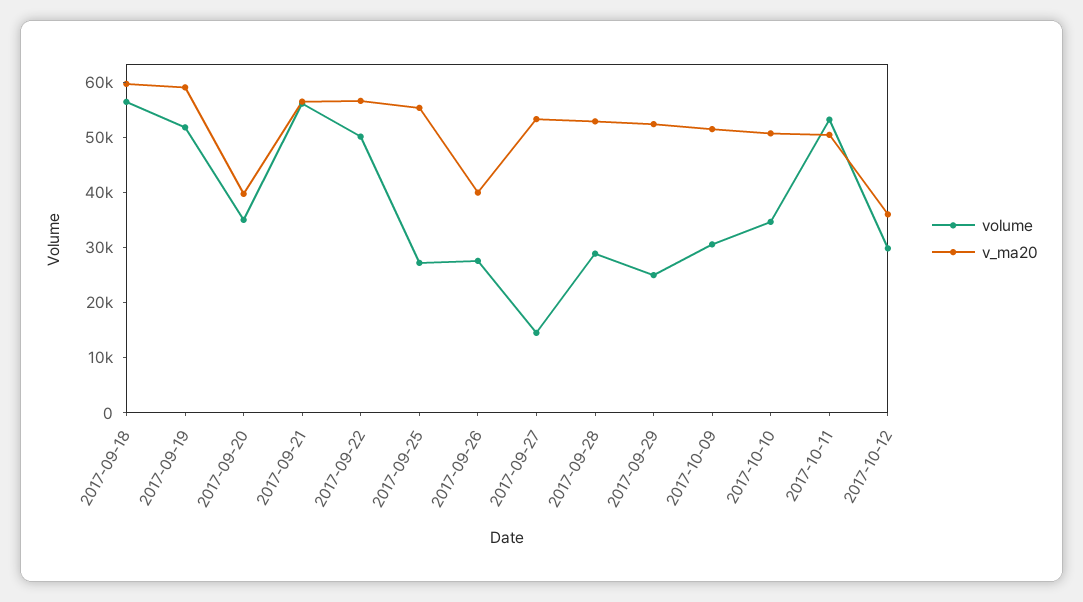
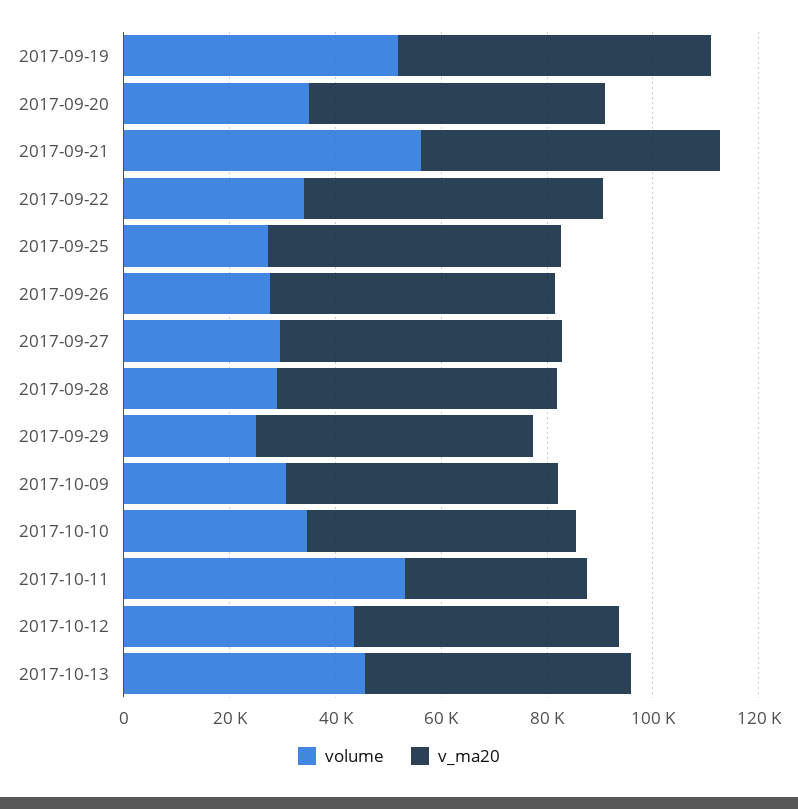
volume, 2017-09-18: 56000 -> none
v_ma20, 2017-09-18: 60000 -> none
v_ma20, 2017-09-20: 40000 -> 55000
volume, 2017-09-22: 50000 -> 35000
v_ma20, 2017-09-26: 40000 -> 55000
volume, 2017-09-27: 14000 -> 30000
v_ma20, 2017-10-11: 50000 -> 35000
volume, 2017-10-12: 30000 -> 45000
v_ma20, 2017-10-12: 36000 -> 50000
volume, 2017-10-13: none -> 45000
v_ma20, 2017-10-13: none -> 50000

